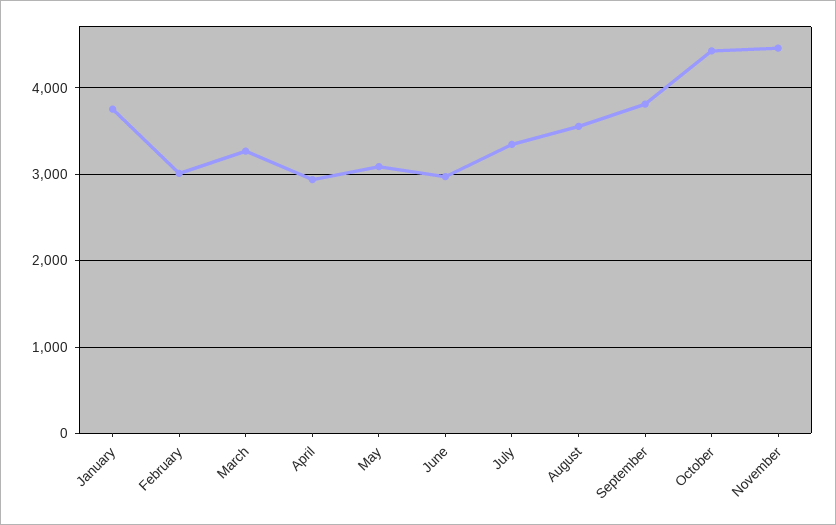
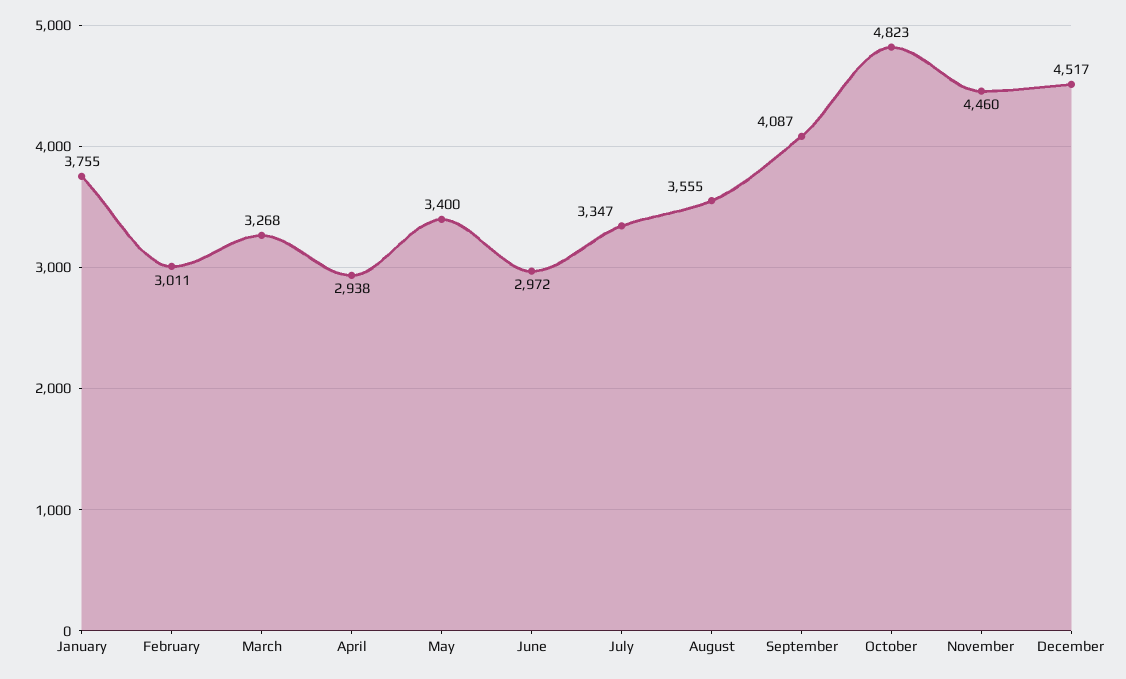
May: 3100 -> 3400
September: 3800 -> 4087
October: 4400 -> 4823
December: none -> 4517

